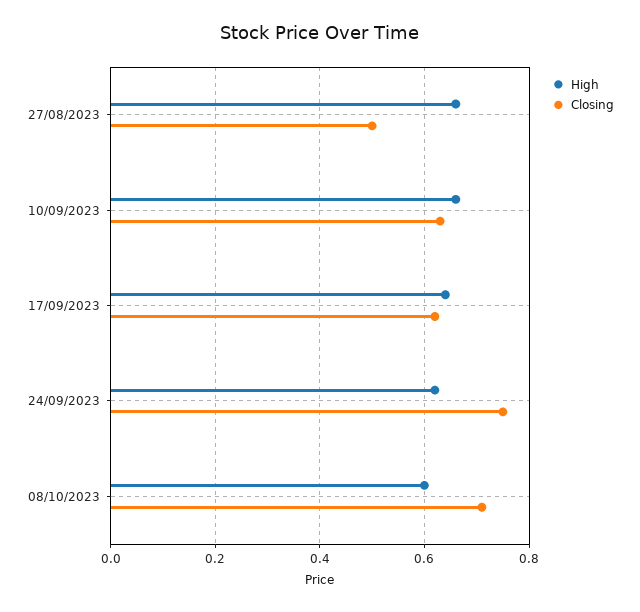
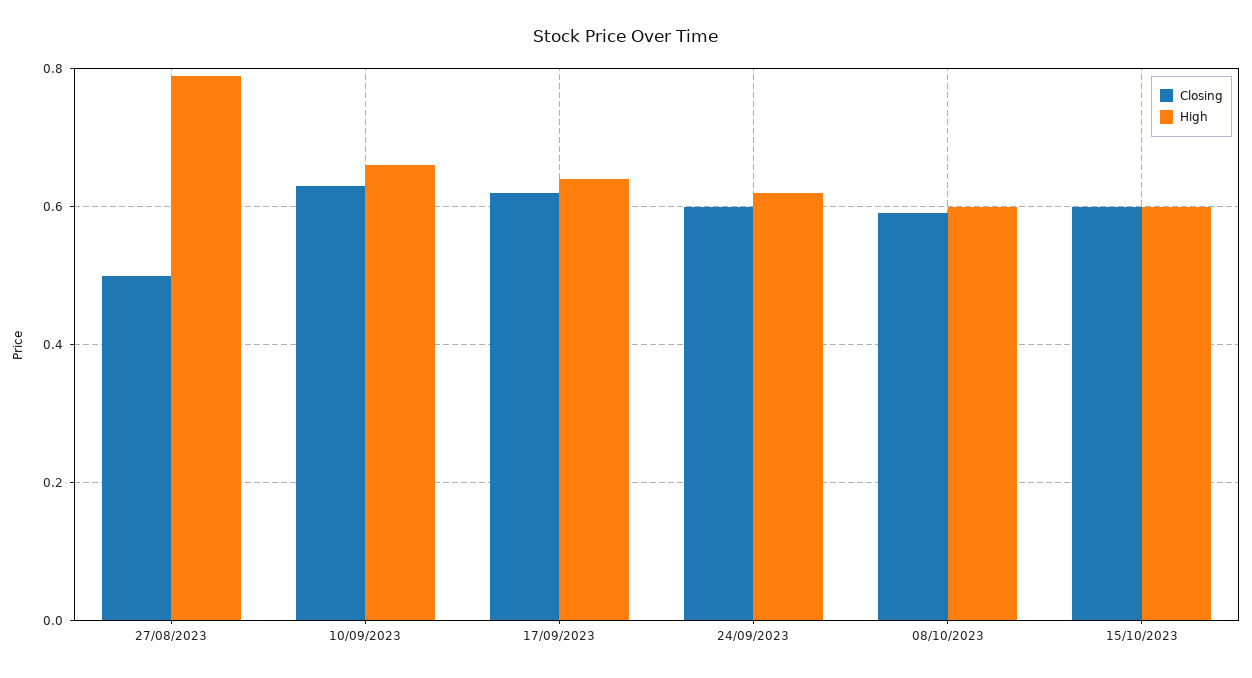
High, 27/08/2023: 0.65 -> 0.8
Closing, 24/09/2023: 0.75 -> 0.6
Closing, 08/10/2023: 0.7 -> 0.6
Closing, 15/10/2023: none -> 0.6
High, 15/10/2023: none -> 0.6

